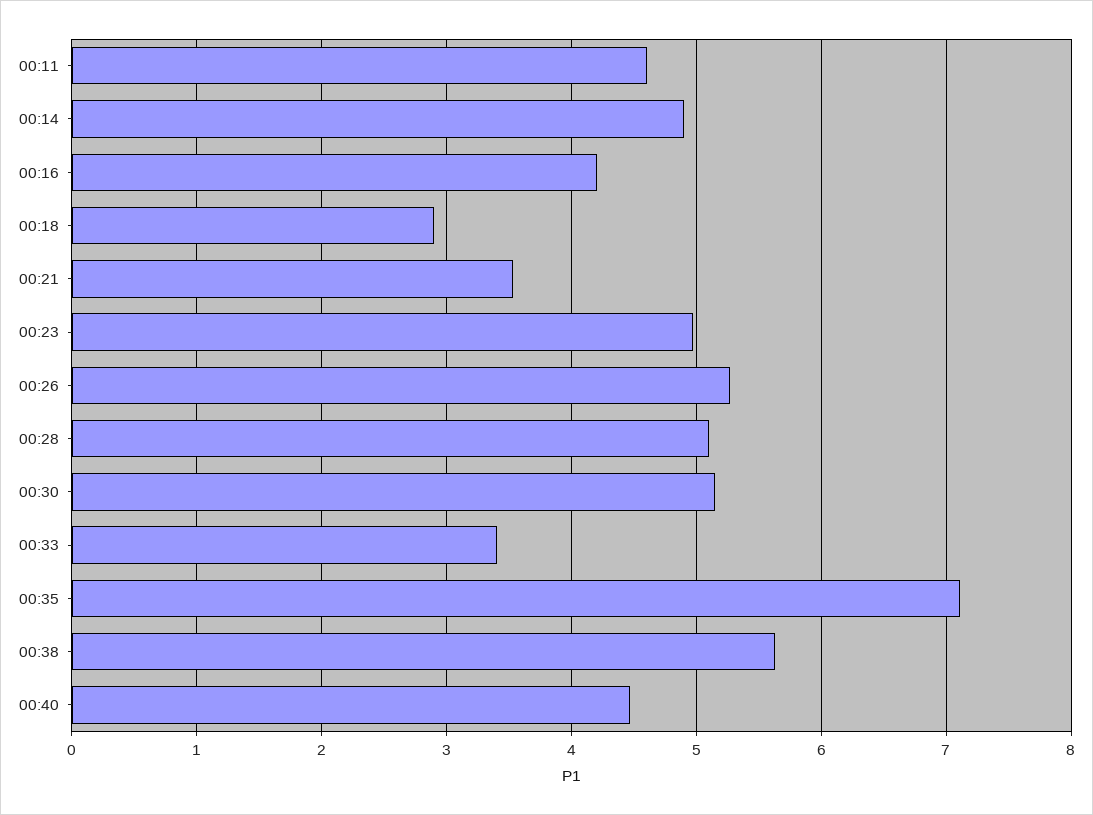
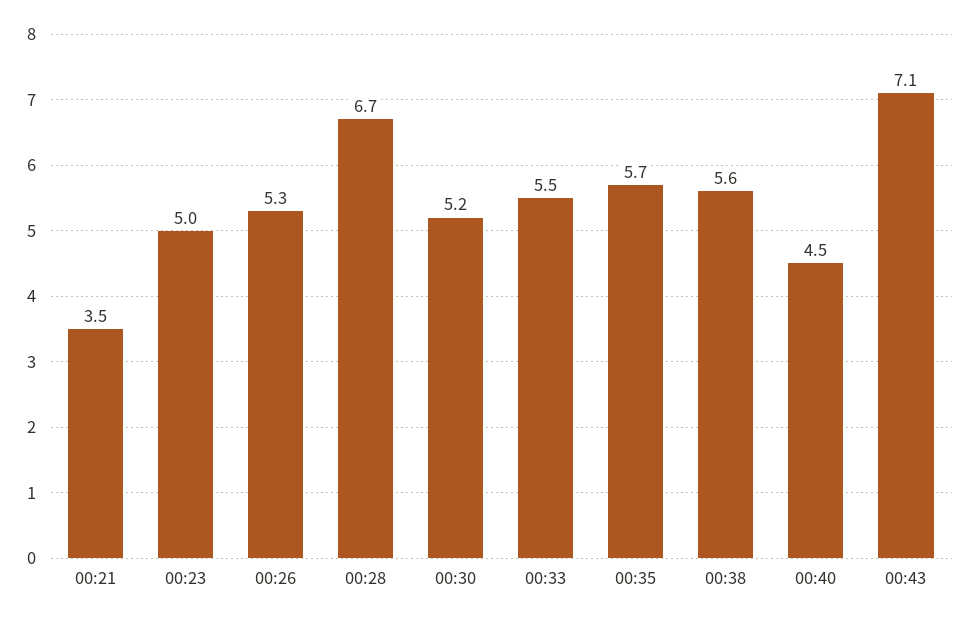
00:11: 4.6 -> none
00:14: 4.9 -> none
00:16: 4.2 -> none
00:18: 2.9 -> none
00:28: 5.1 -> 6.7
00:33: 3.4 -> 5.5
00:35: 7.1 -> 5.7
00:43: none -> 7.1

